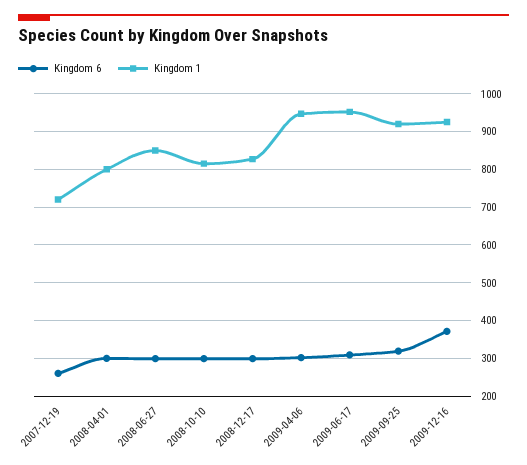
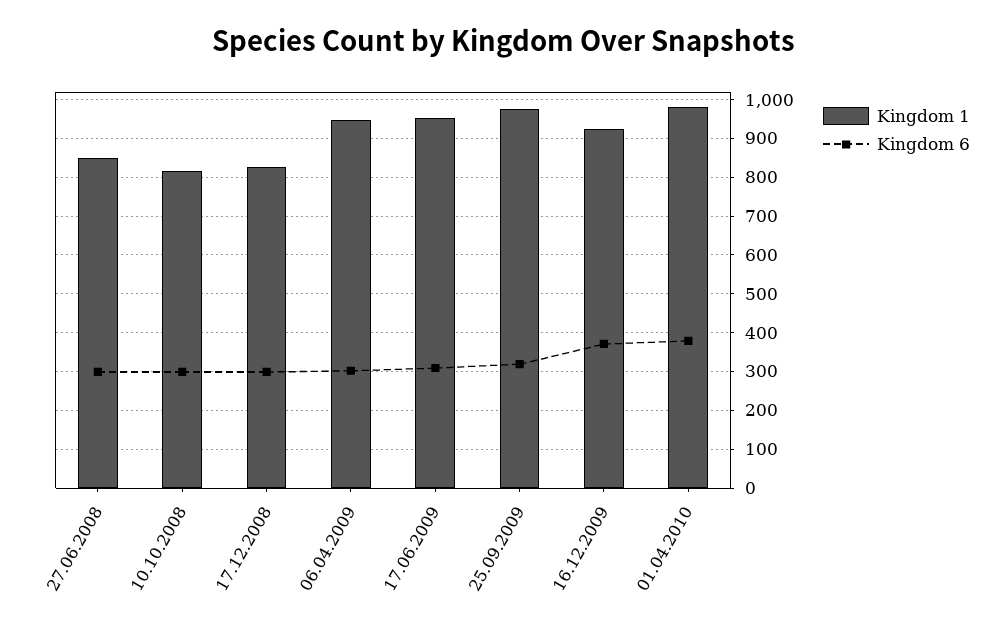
Kingdom 6, 2007-12-19: 260 -> none
Kingdom 1, 2007-12-19: 720 -> none
Kingdom 6, 2008-04-01: 300 -> none
Kingdom 1, 2008-04-01: 800 -> none
Kingdom 1, 2009-09-25: 920 -> 980
Kingdom 1, 01.04.2010: none -> 980
Kingdom 6, 01.04.2010: none -> 380

